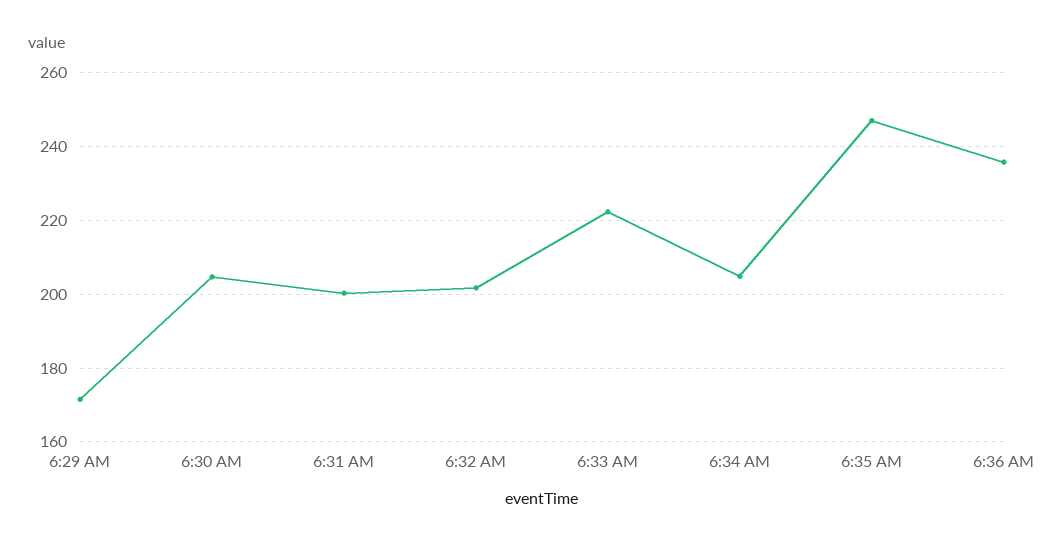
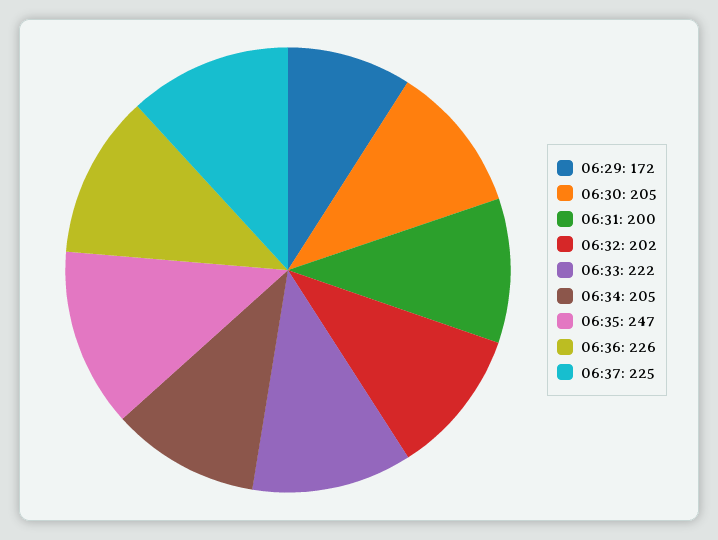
6:36 AM: 236 -> 226
06:37: none -> 225

